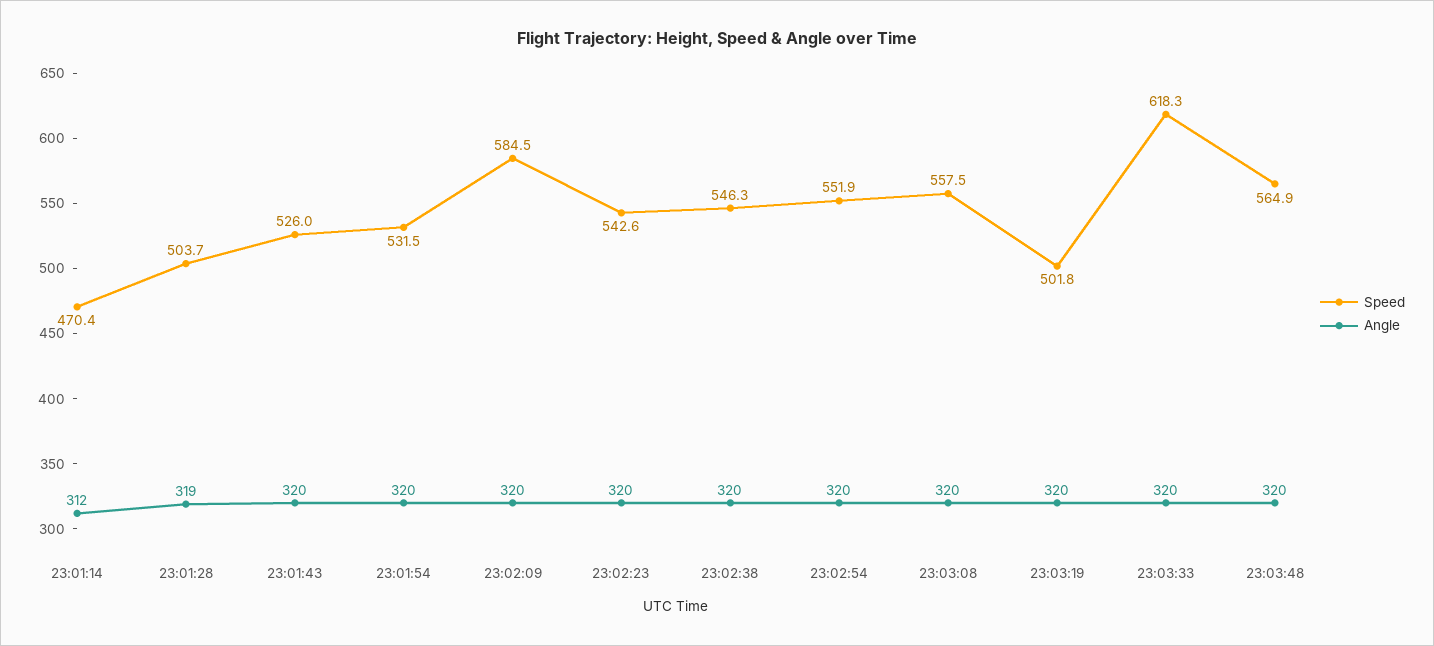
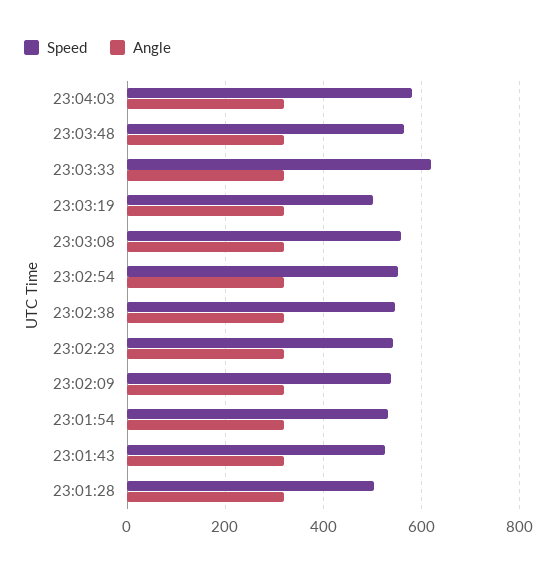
Speed, 23:01:14: 470.4 -> none
Angle, 23:01:14: 312 -> none
Speed, 23:02:09: 584.5 -> 540
Speed, 23:04:03: none -> 580
Angle, 23:04:03: none -> 320

